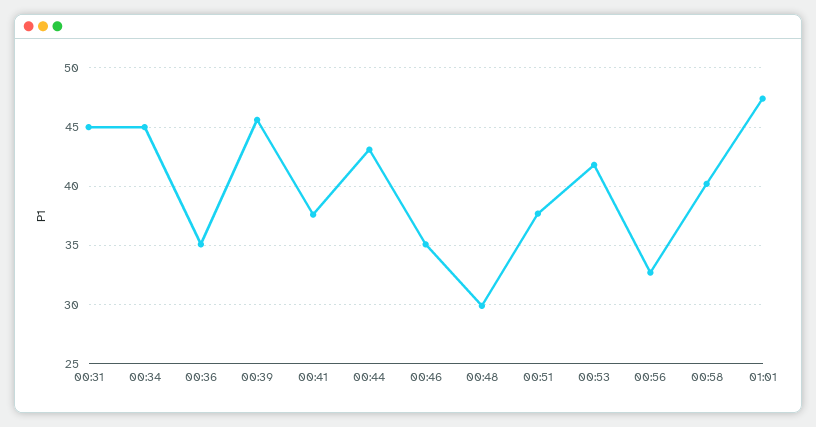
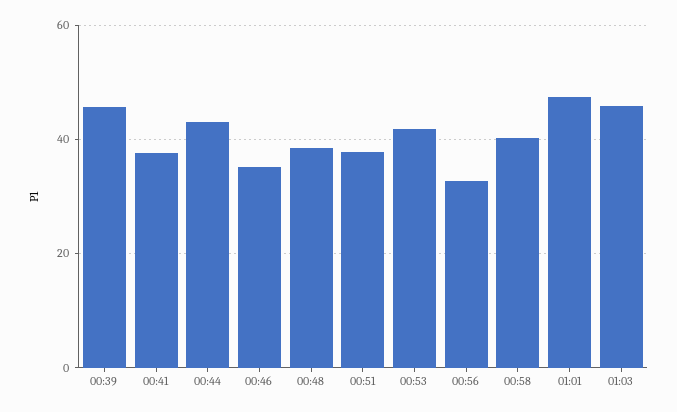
00:31: 45 -> none
00:34: 45 -> none
00:36: 35 -> none
00:48: 30 -> 38
01:03: none -> 46

